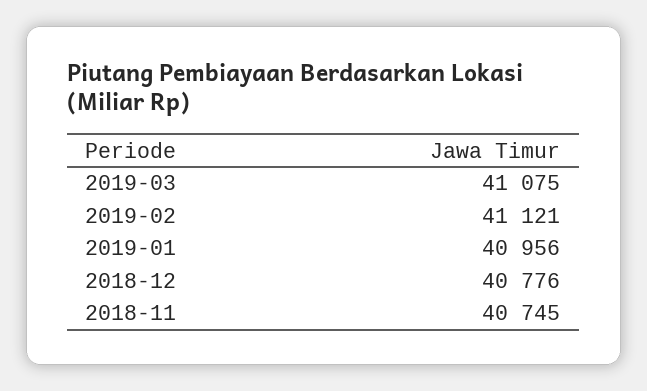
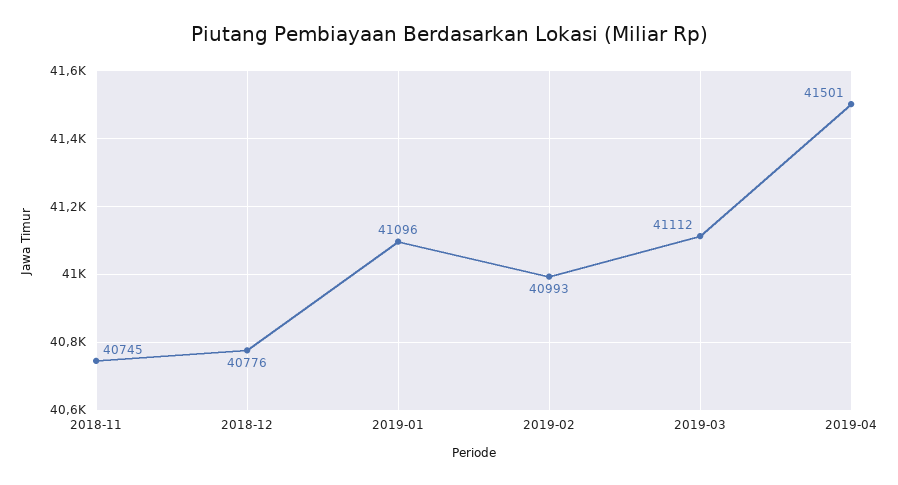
2019-03: 41075 -> 41112
2019-02: 41121 -> 40993
2019-01: 40956 -> 41096
2019-04: none -> 41501

